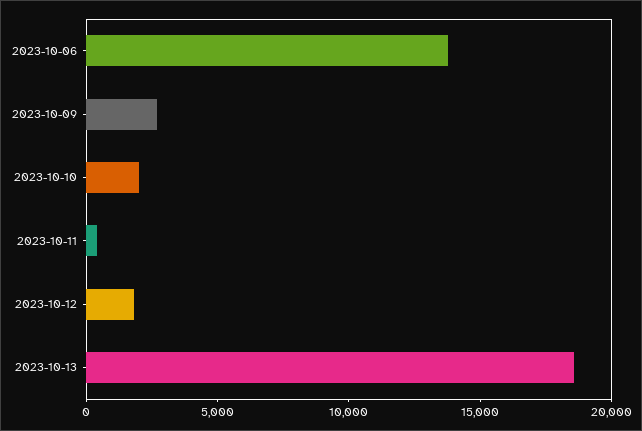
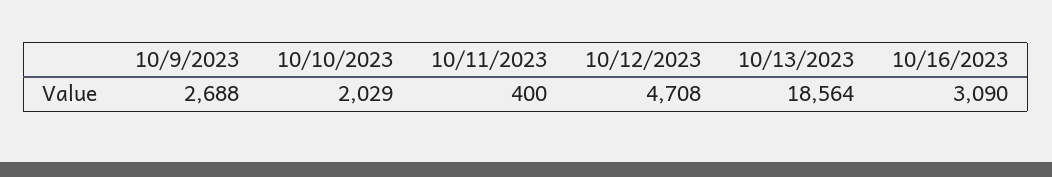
2023-10-06: 14000 -> none
2023-10-12: 2000 -> 4708
10/16/2023: none -> 3090

